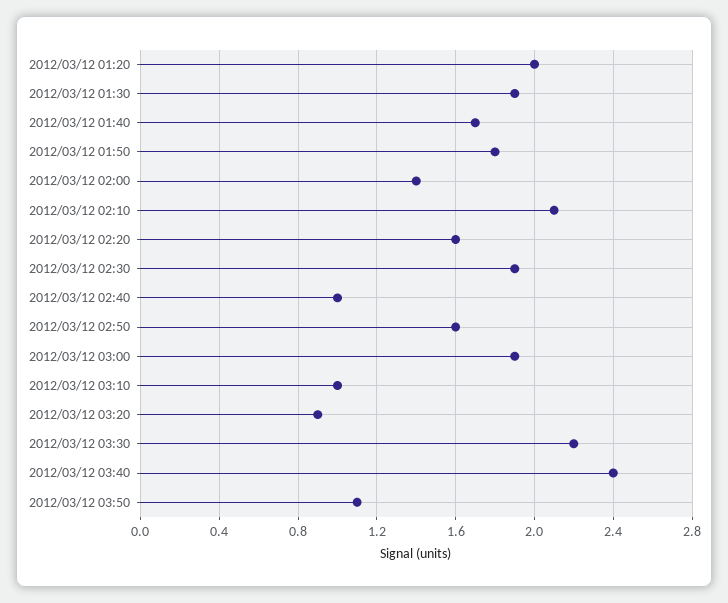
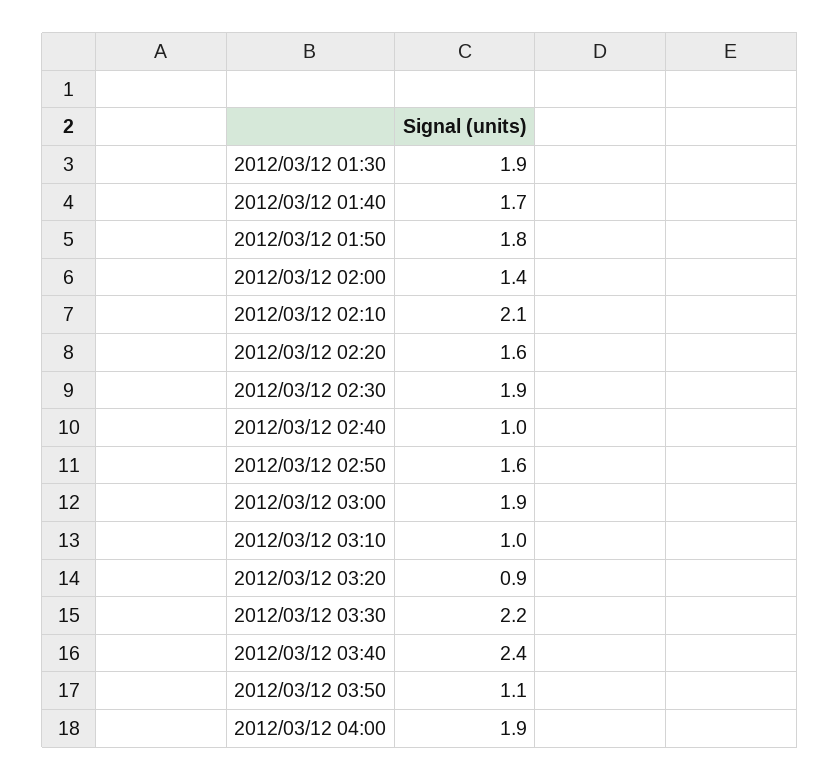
2012/03/12 01:20: 2 -> none
2012/03/12 04:00: none -> 1.9

